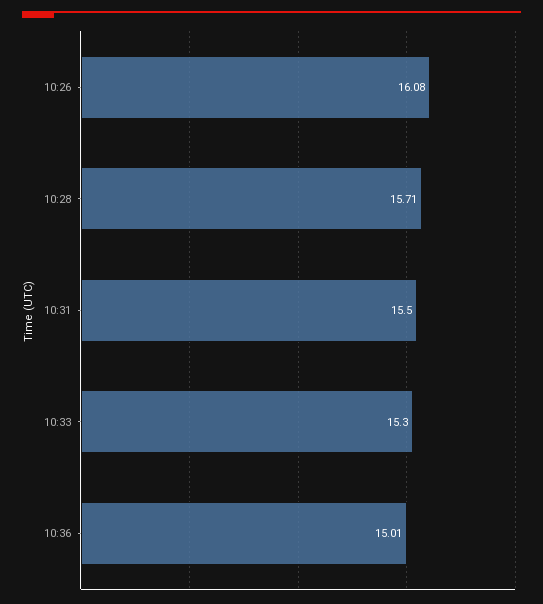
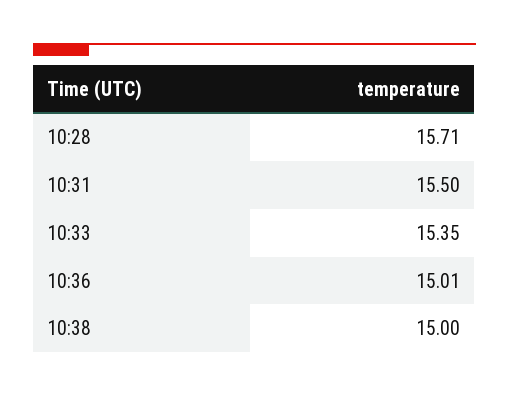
10:26: 16.08 -> none
10:33: 15.3 -> 15.35
10:38: none -> 15

